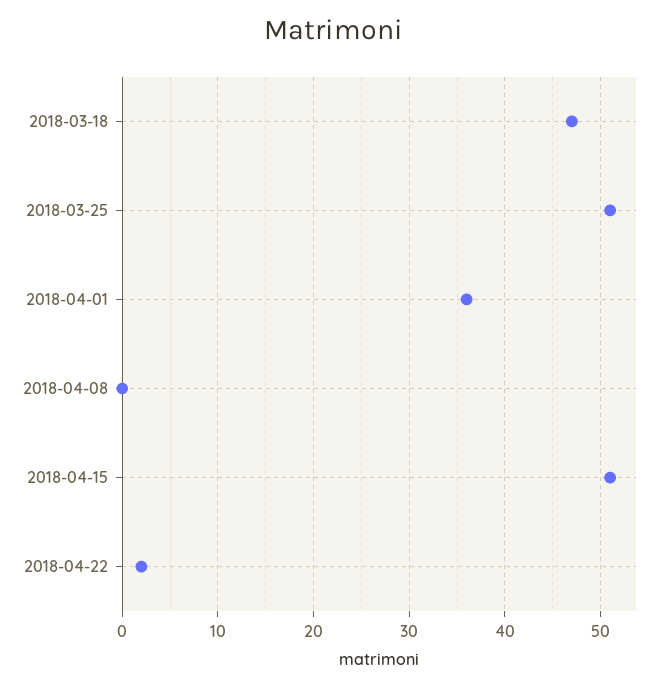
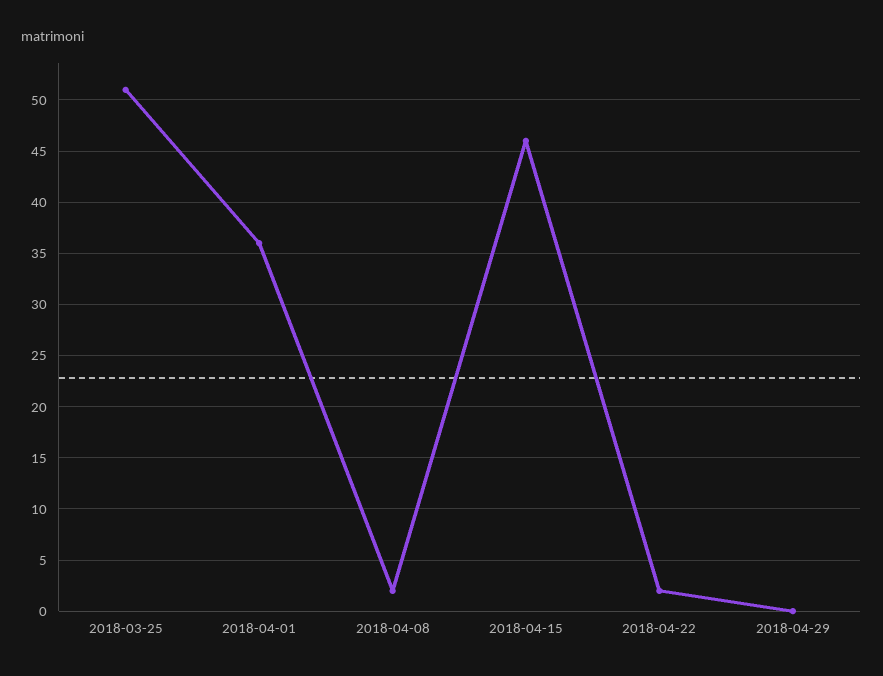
2018-03-18: 47 -> none
2018-04-08: 0 -> 2
2018-04-15: 51 -> 46
2018-04-29: none -> 0

